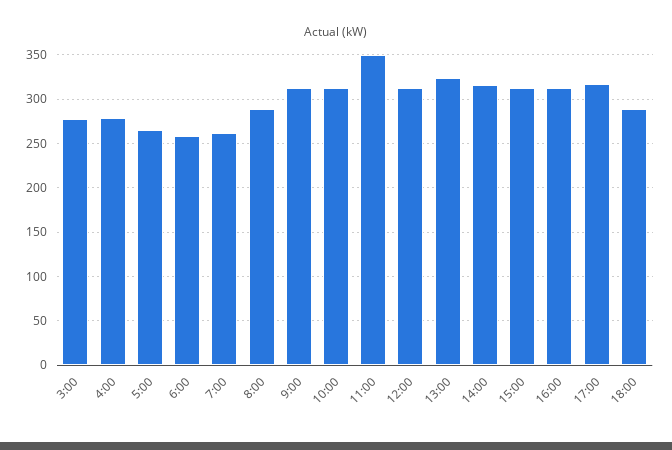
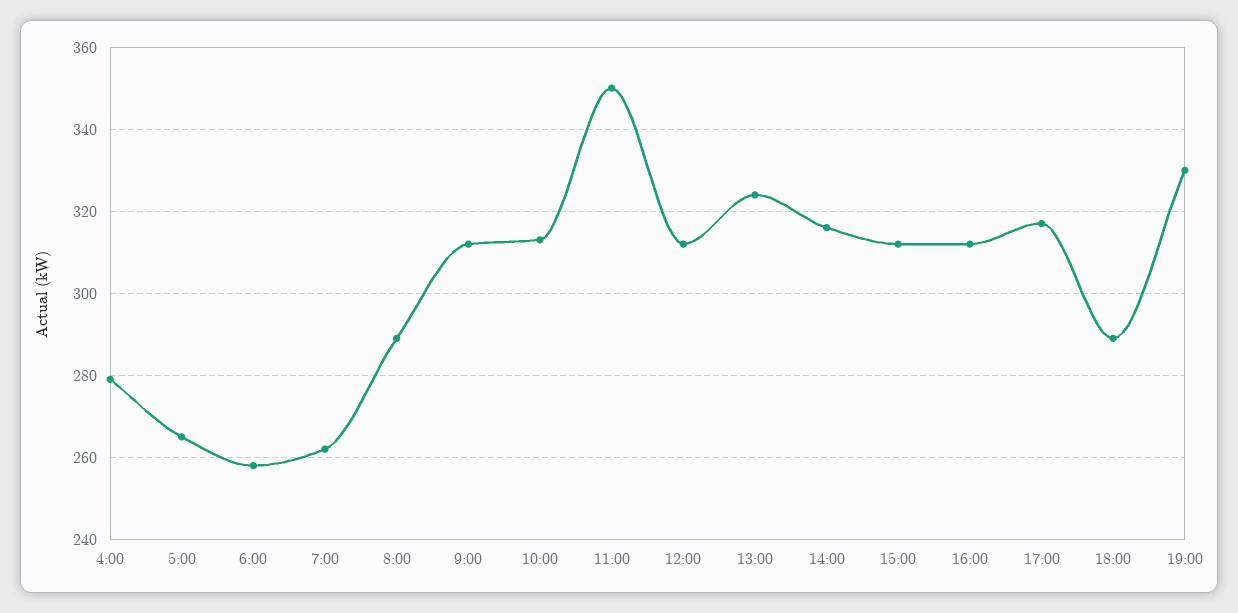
3:00: 280 -> none
19:00: none -> 330

